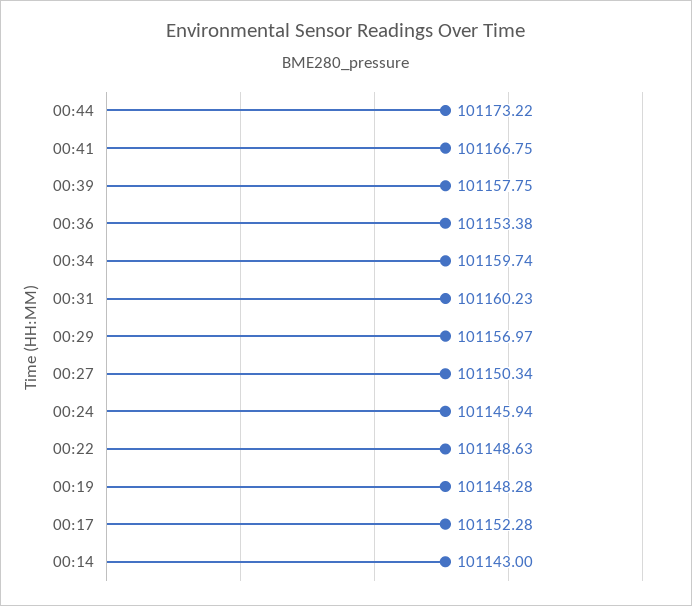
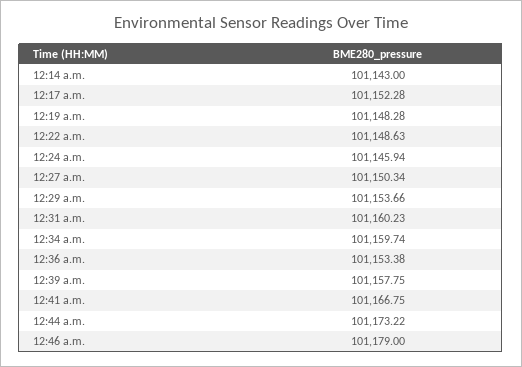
00:29: 101156.97 -> 101153.66
12:46 a.m.: none -> 101179

